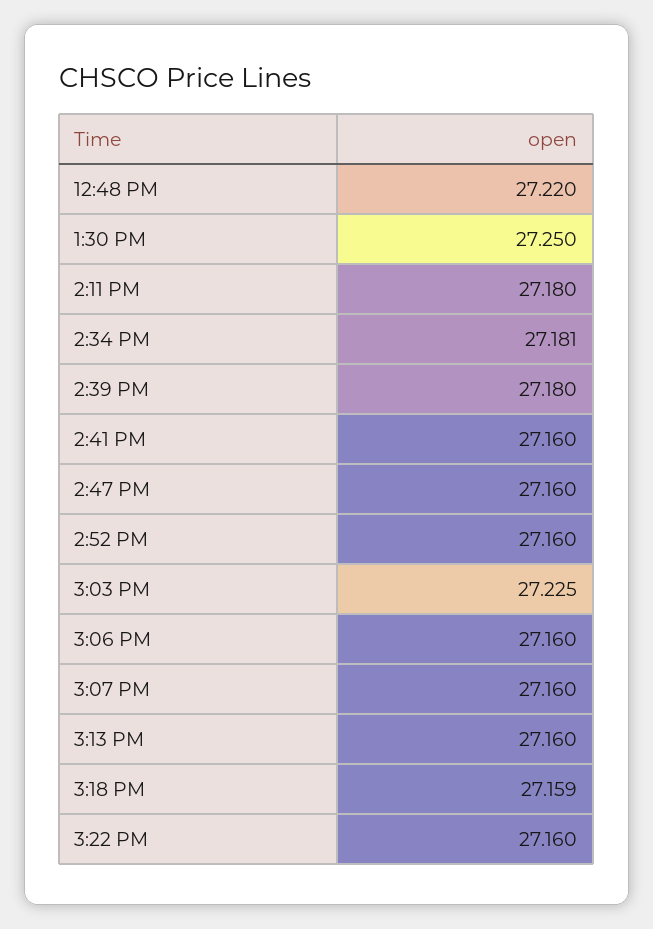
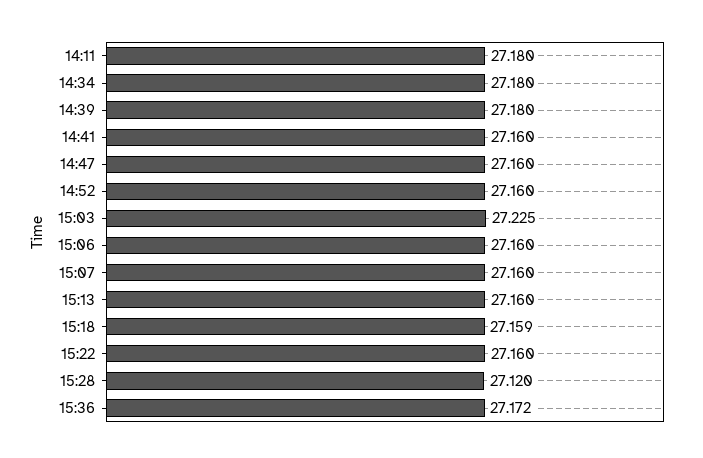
12:48 PM: 27.22 -> none
1:30 PM: 27.25 -> none
2:34 PM: 27.181 -> 27.18
15:28: none -> 27.12
15:36: none -> 27.172

